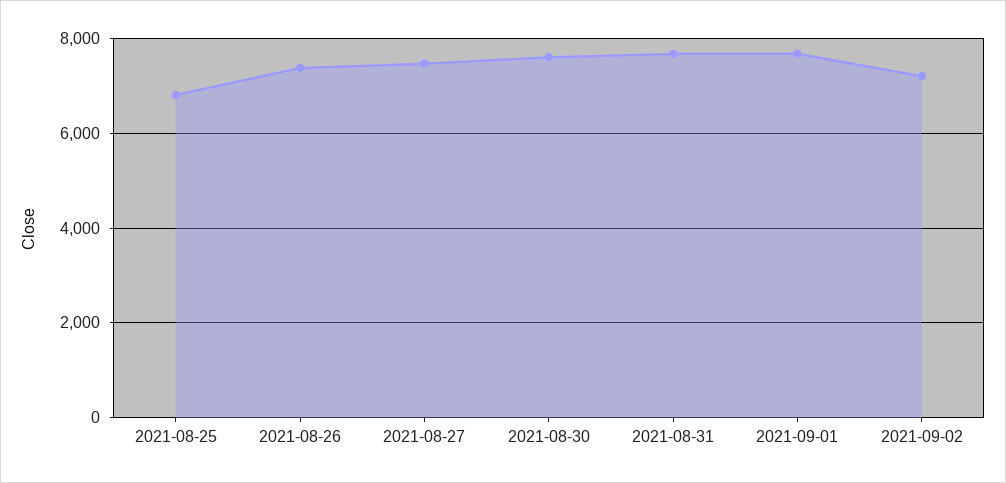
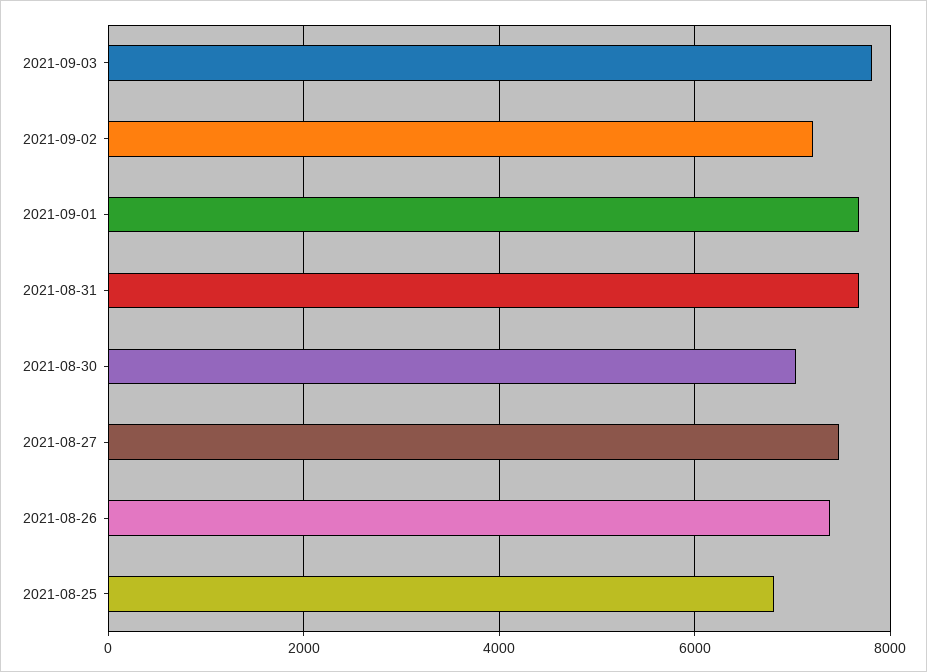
2021-08-30: 7600 -> 7000
2021-09-03: none -> 7800

